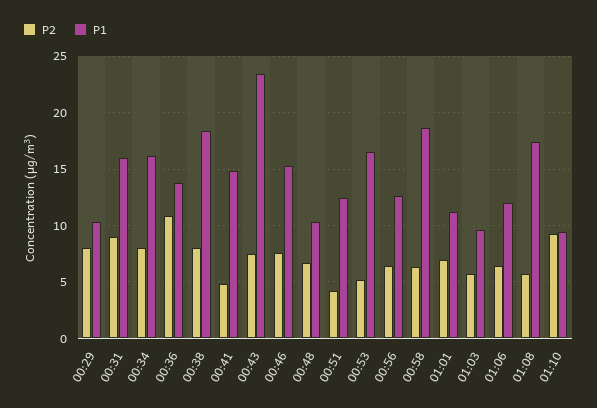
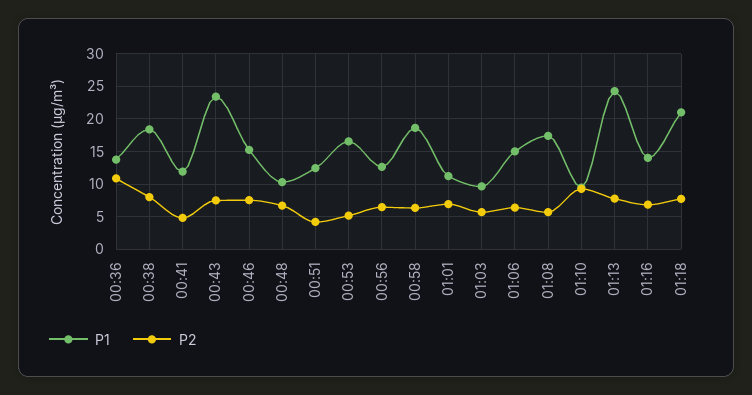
P2, 00:29: 8 -> none
P1, 00:29: 10 -> none
P2, 00:31: 9 -> none
P1, 00:31: 16 -> none
P2, 00:34: 8 -> none
P1, 00:34: 16 -> none
P1, 00:41: 15 -> 12
P1, 01:06: 12 -> 15
P1, 01:13: none -> 24
P2, 01:13: none -> 8
P1, 01:16: none -> 14
P2, 01:16: none -> 7
P1, 01:18: none -> 21
P2, 01:18: none -> 8

